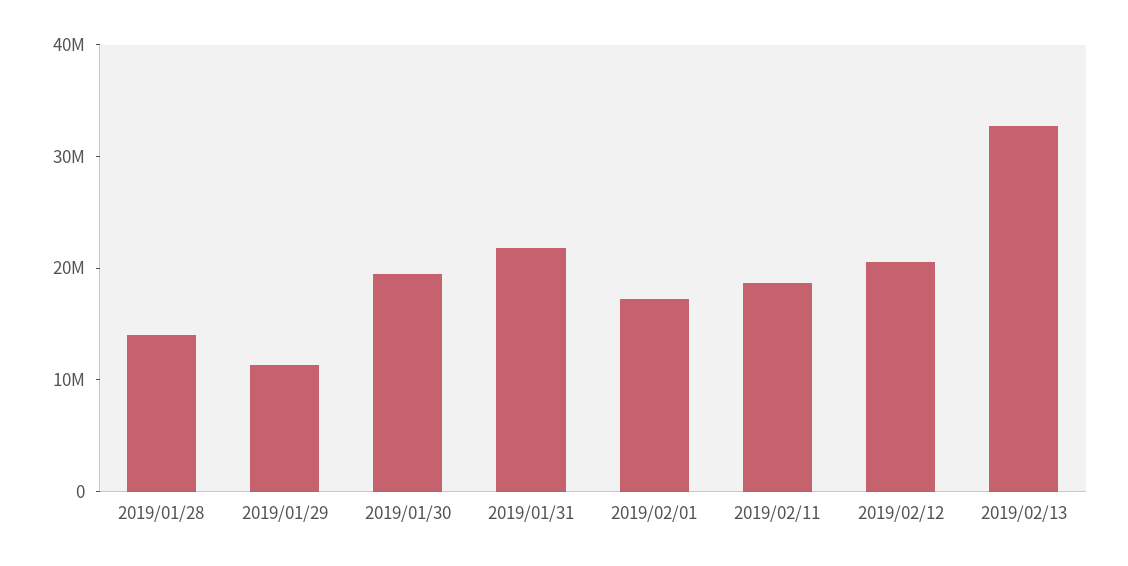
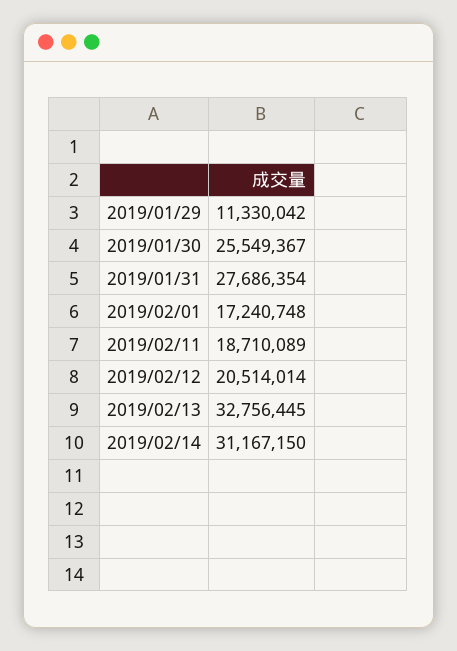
2019/01/28: 14000000 -> none
2019/01/30: 20000000 -> 25549367
2019/01/31: 22000000 -> 27686354
2019/02/14: none -> 31167150

